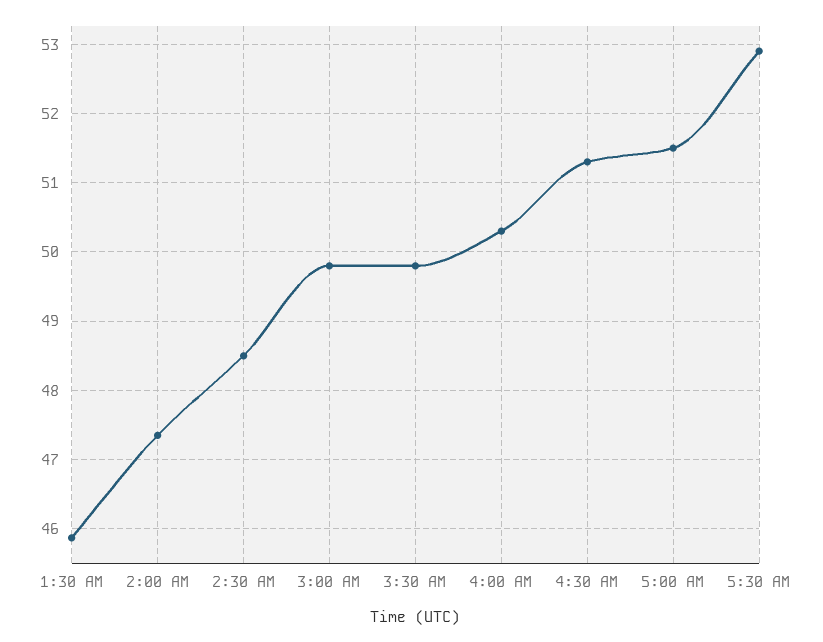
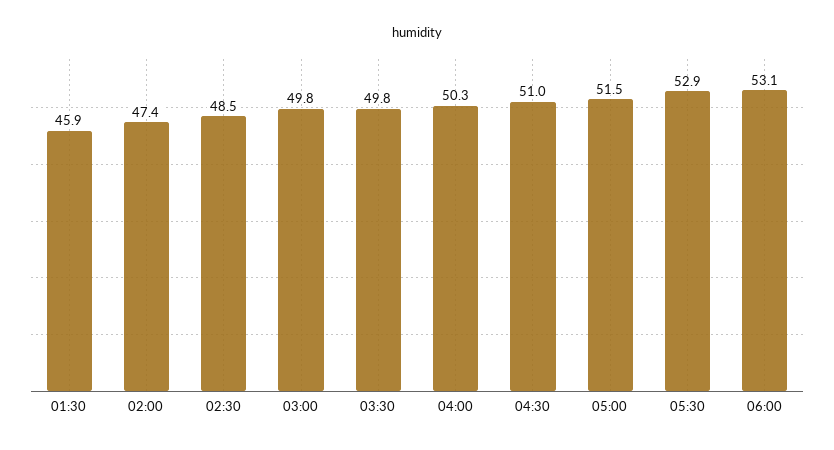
4:30 AM: 51.3 -> 51
06:00: none -> 53.1

